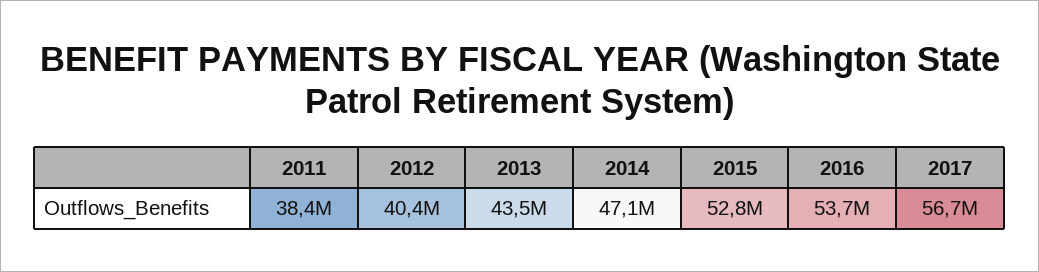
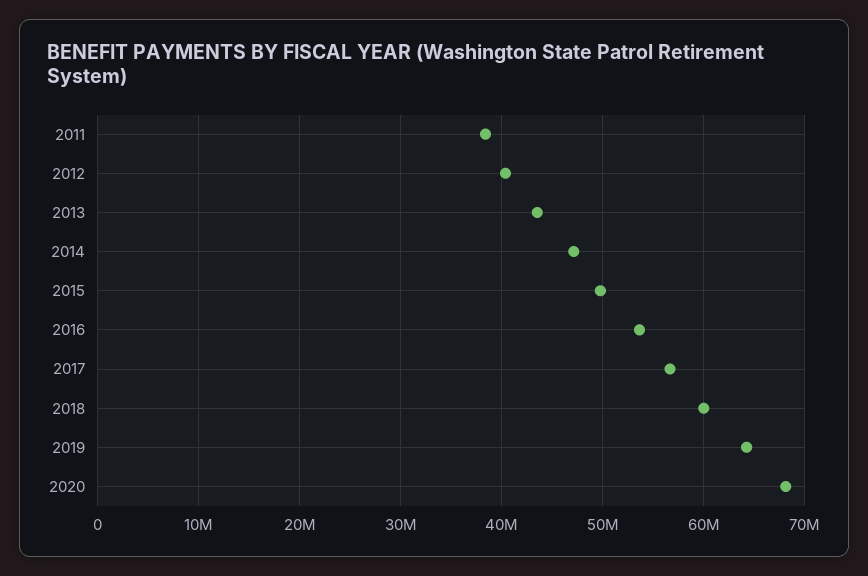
2015: 52800000 -> 50000000
2018: none -> 60000000
2019: none -> 64000000
2020: none -> 68000000

